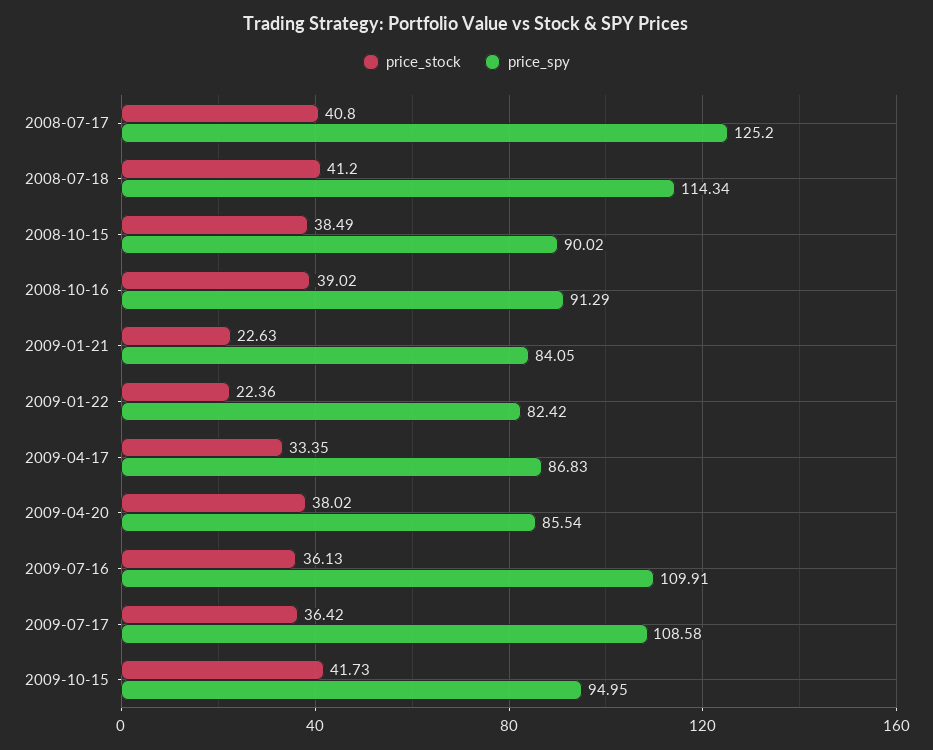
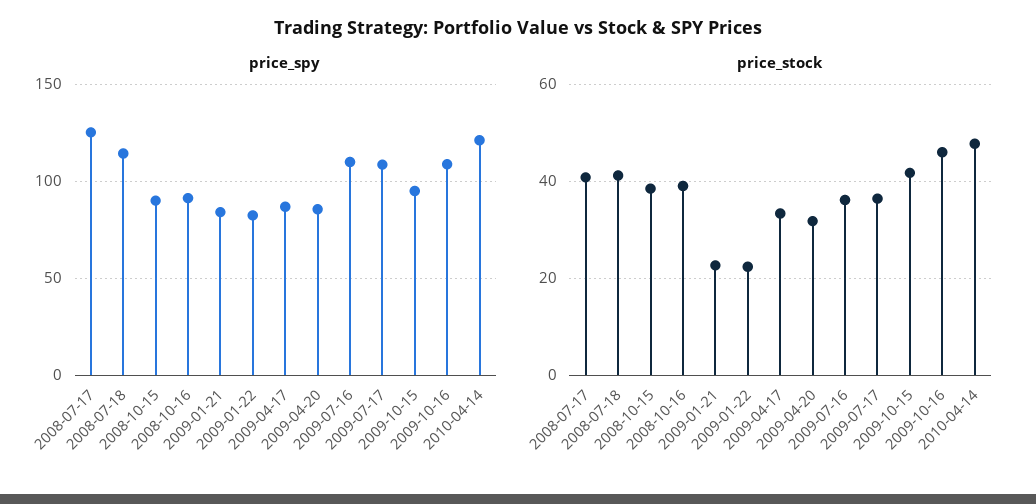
price_stock, 2009-04-20: 38.02 -> 32
price_spy, 2009-10-16: none -> 110
price_spy, 2010-04-14: none -> 120
price_stock, 2009-10-16: none -> 46
price_stock, 2010-04-14: none -> 48

